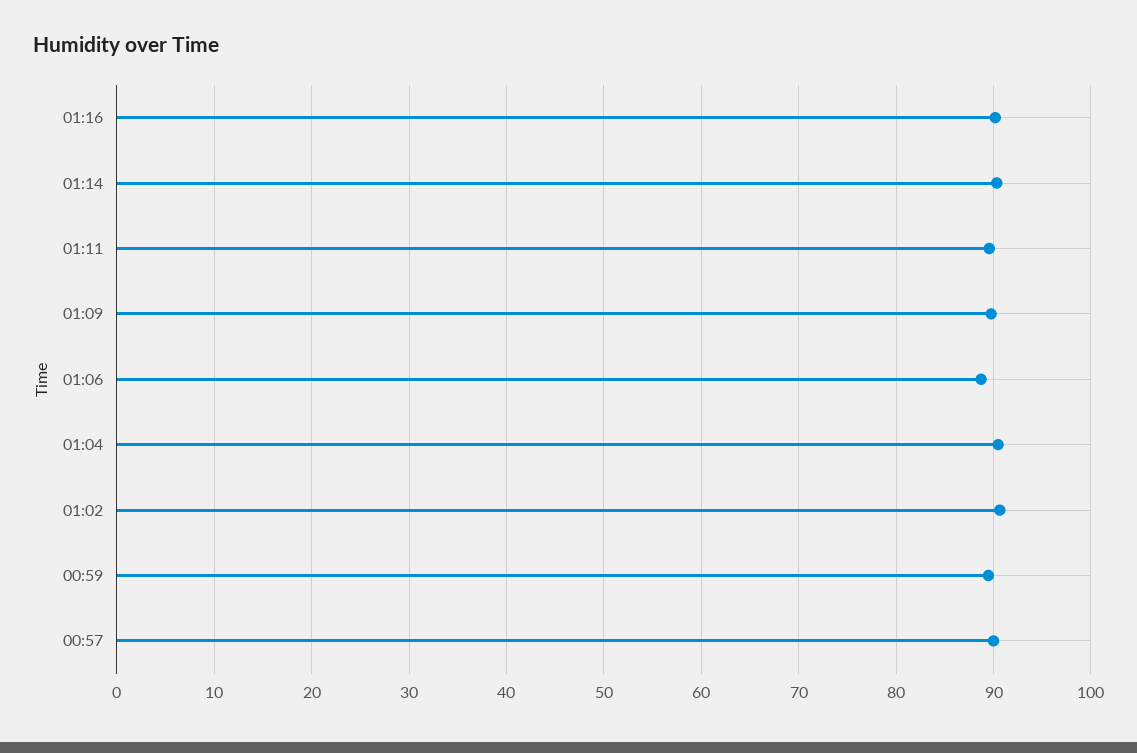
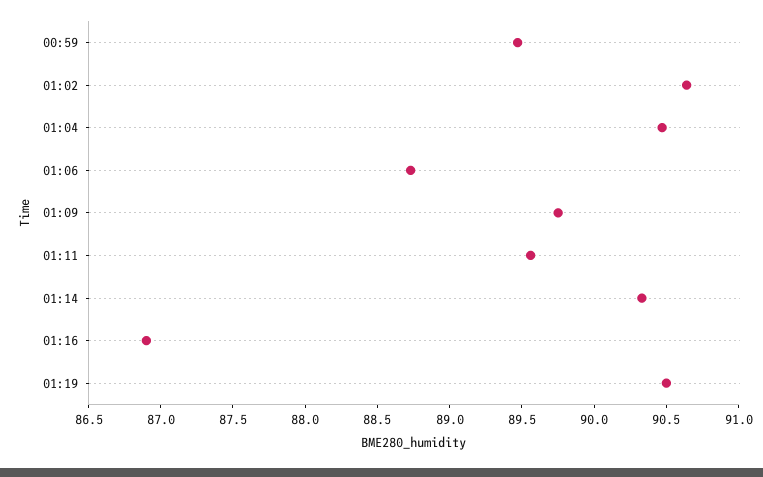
01:16: 90 -> 86.9
00:57: 90 -> none
01:19: none -> 90.5

